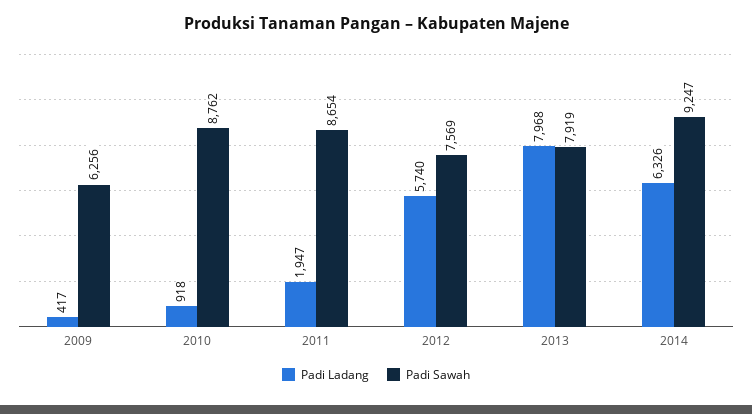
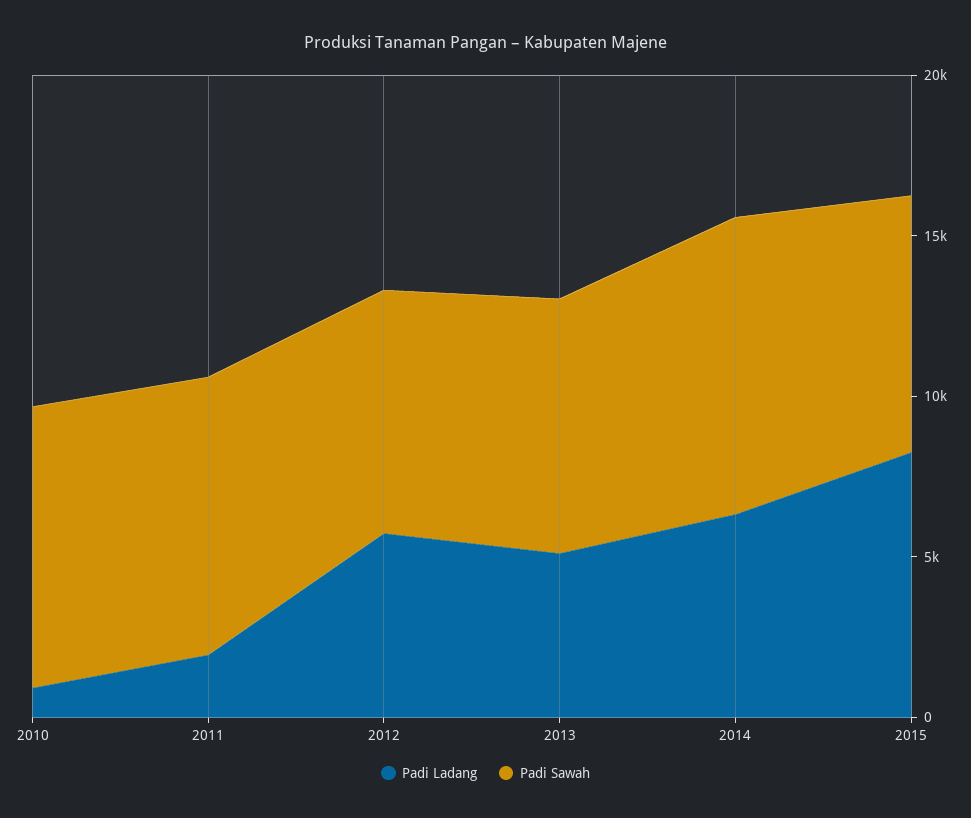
Padi Ladang, 2009: 417 -> none
Padi Sawah, 2009: 6256 -> none
Padi Ladang, 2013: 7968 -> 5000
Padi Ladang, 2015: none -> 8000
Padi Sawah, 2015: none -> 8000

